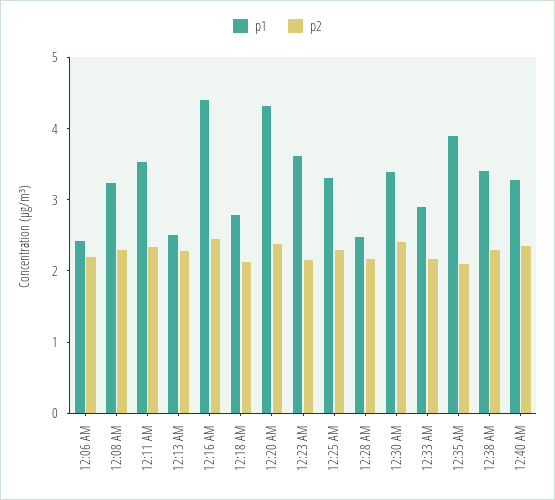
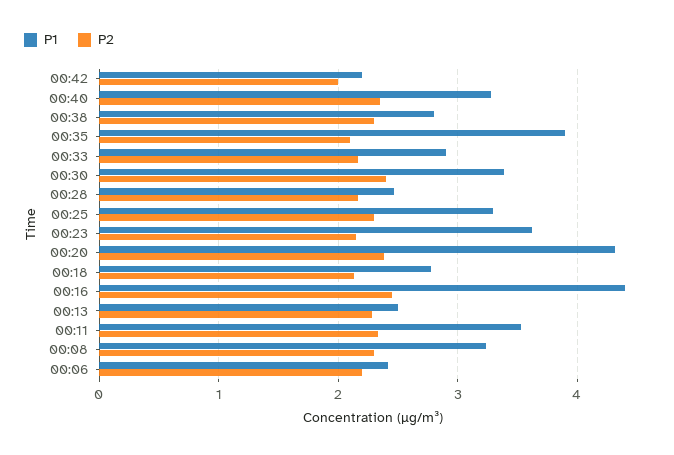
p1, 12:38 AM: 3.4 -> 2.8
p1, 00:42: none -> 2.2
p2, 00:42: none -> 2

